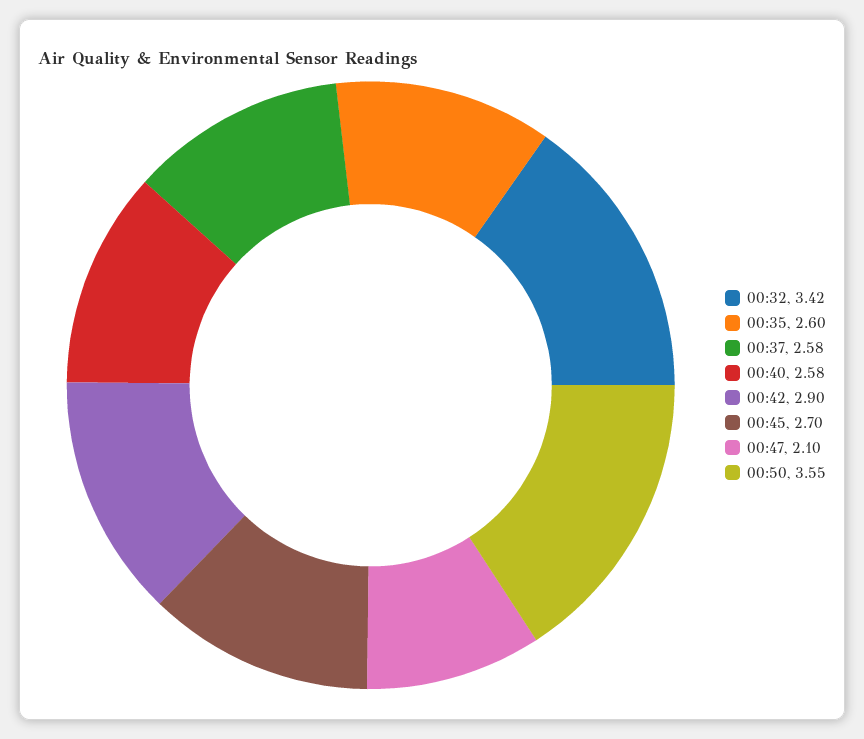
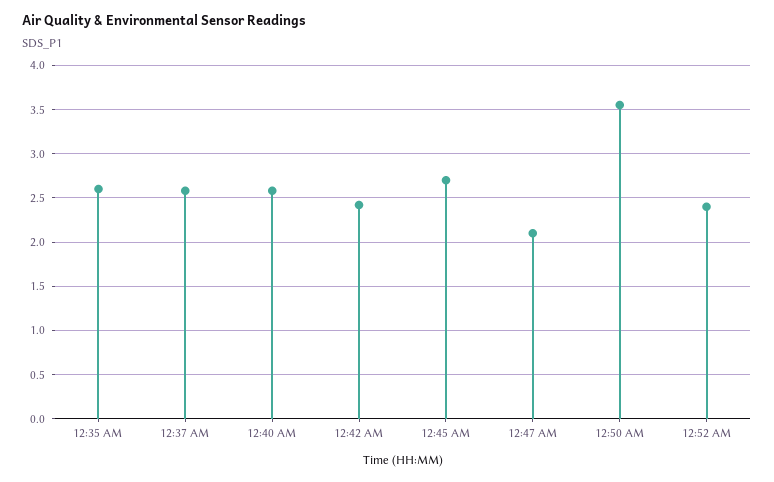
00:32: 3.42 -> none
00:42: 2.9 -> 2.4
12:52 AM: none -> 2.4

